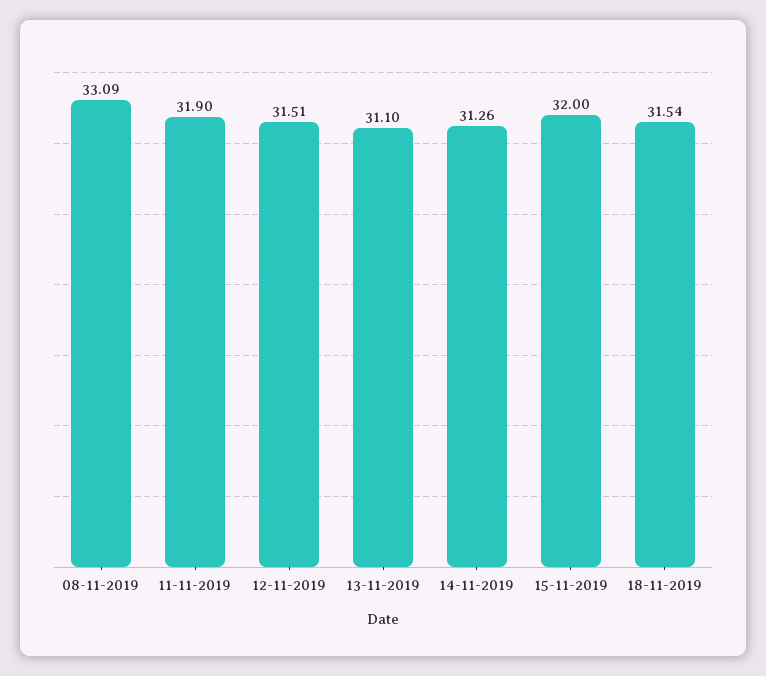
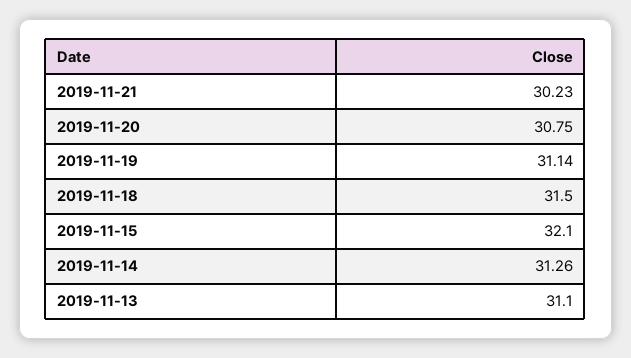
08-11-2019: 33.09 -> none
11-11-2019: 31.9 -> none
12-11-2019: 31.51 -> none
15-11-2019: 32 -> 32.1
18-11-2019: 31.54 -> 31.5
2019-11-21: none -> 30.23
2019-11-20: none -> 30.75
2019-11-19: none -> 31.14

